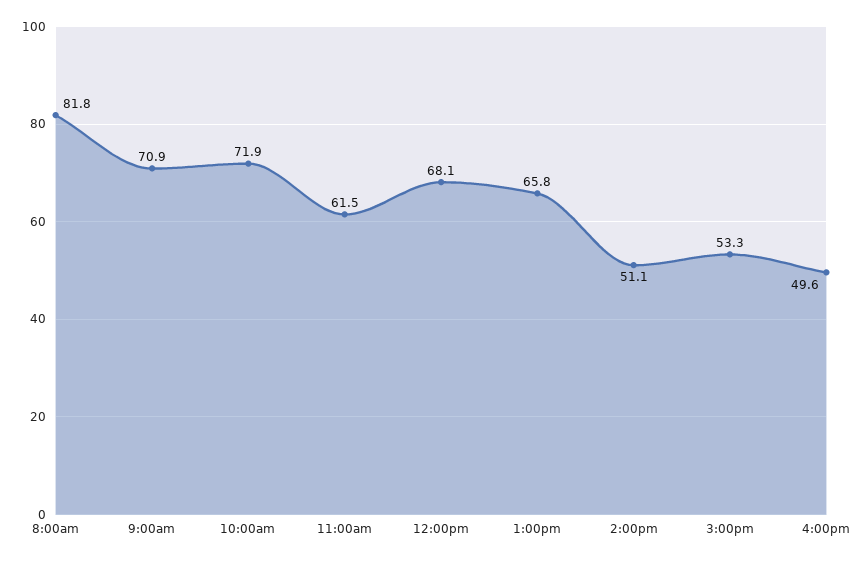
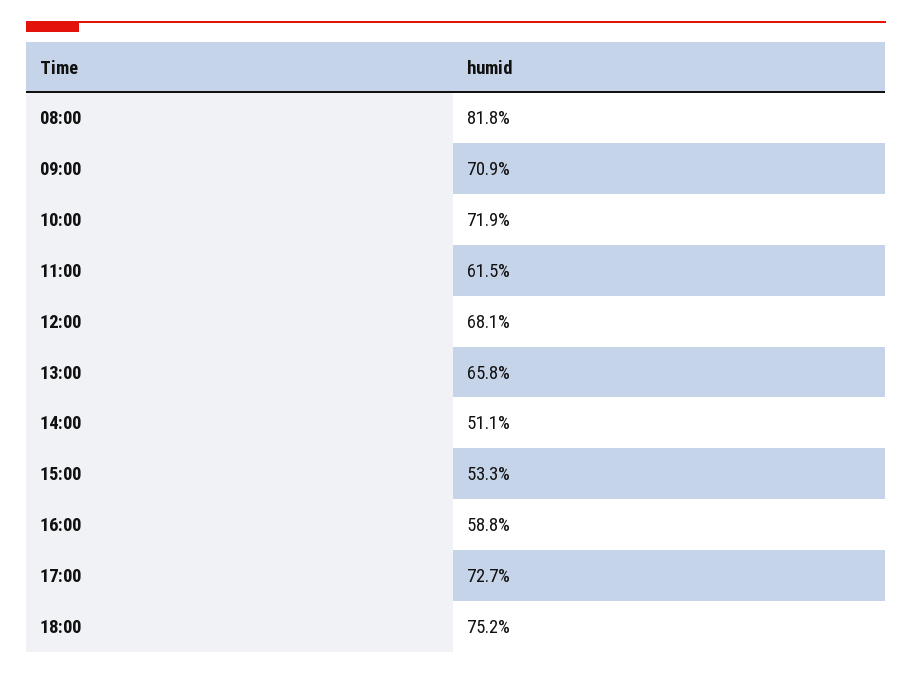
4:00pm: 49.6 -> 58.8
17:00: none -> 72.7
18:00: none -> 75.2

